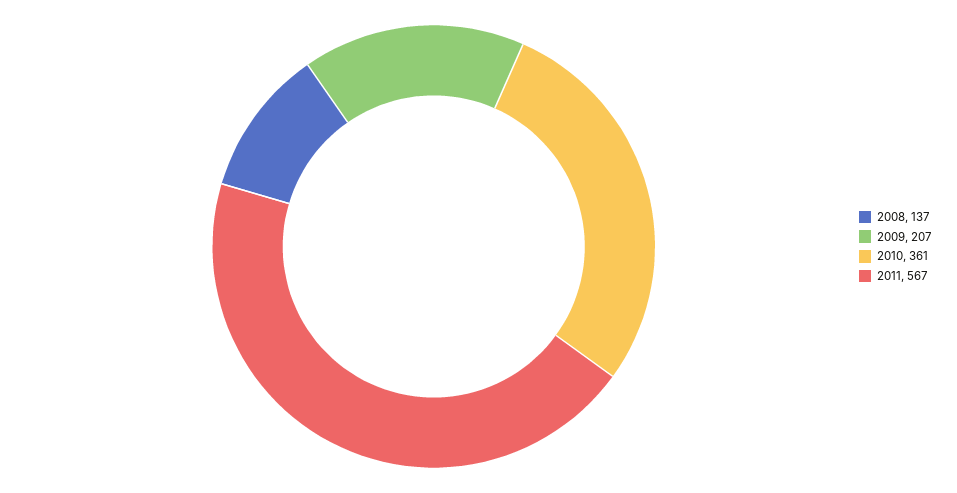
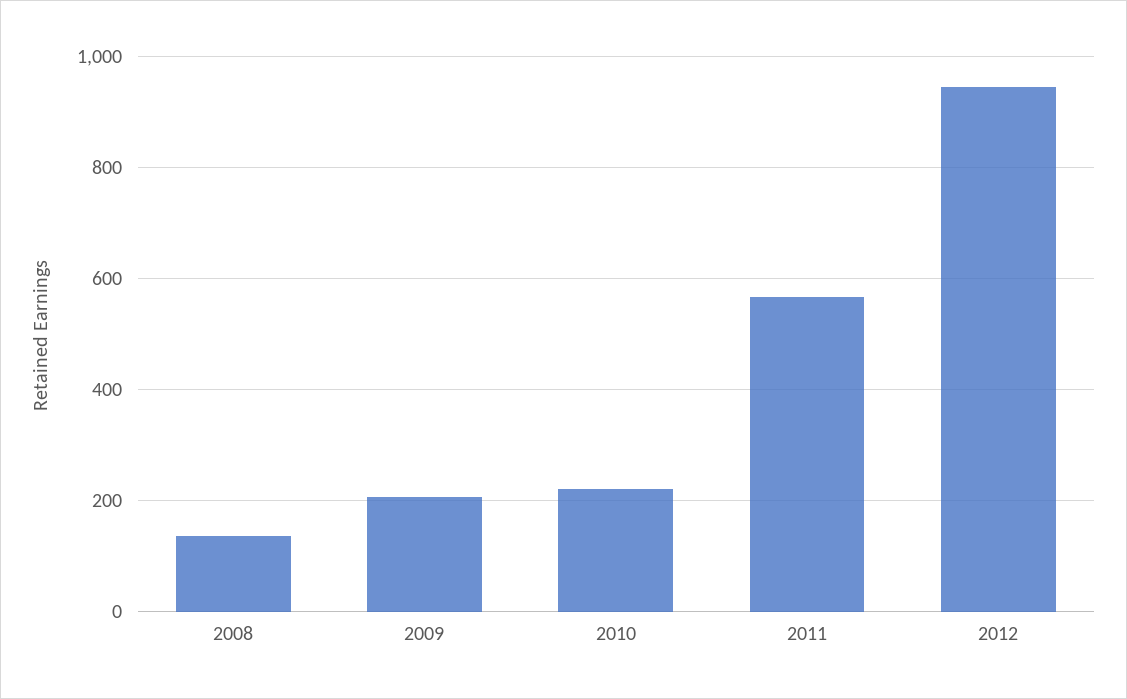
2010: 361 -> 220
2012: none -> 940

